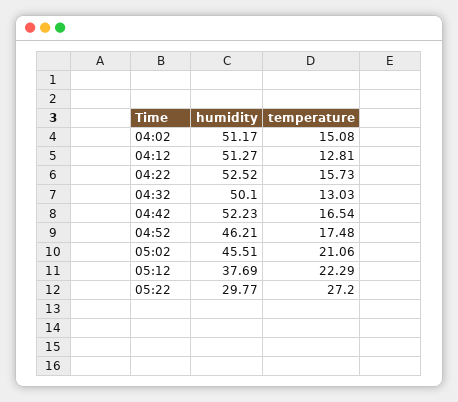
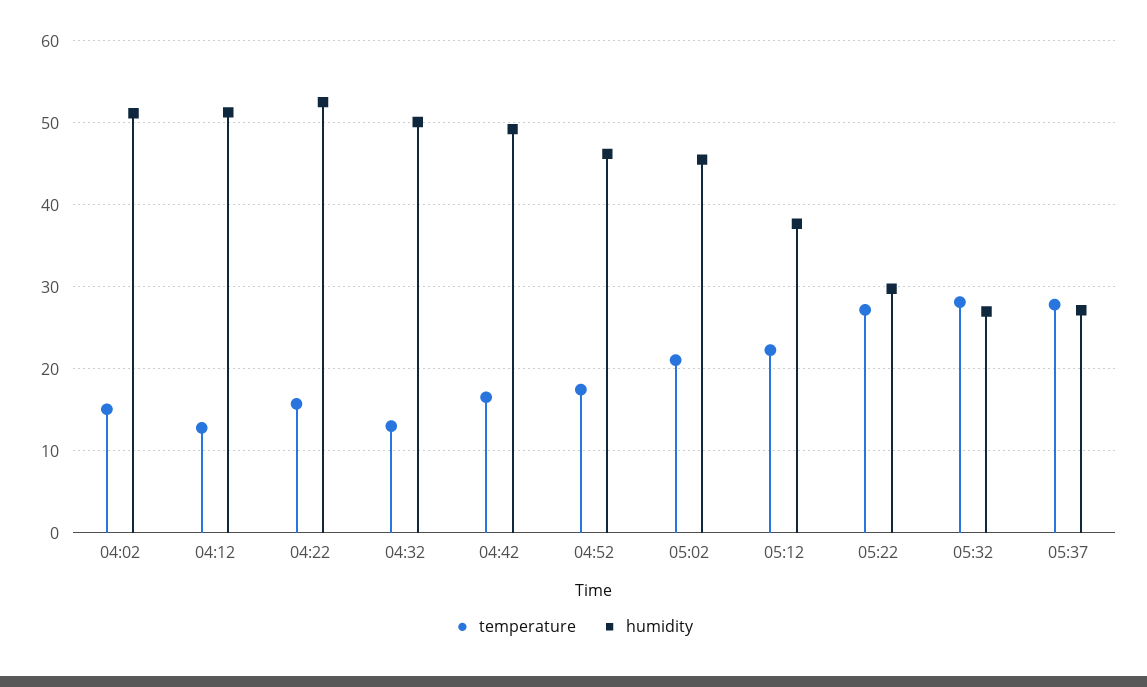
humidity, 04:42: 52.23 -> 49
temperature, 05:32: none -> 28
humidity, 05:32: none -> 27
temperature, 05:37: none -> 28
humidity, 05:37: none -> 27

